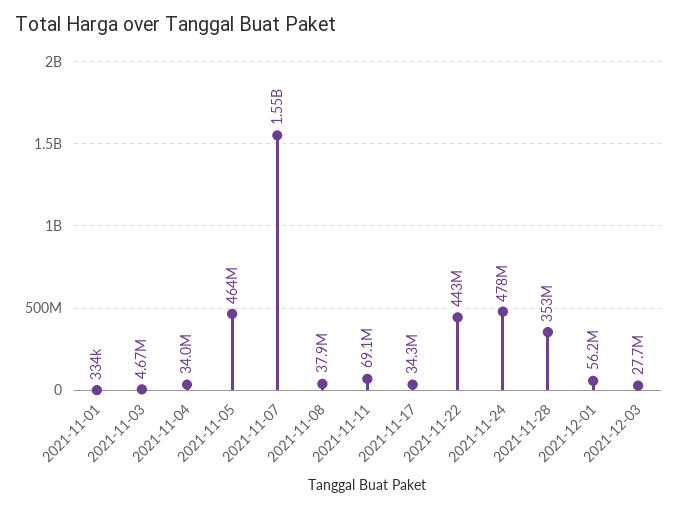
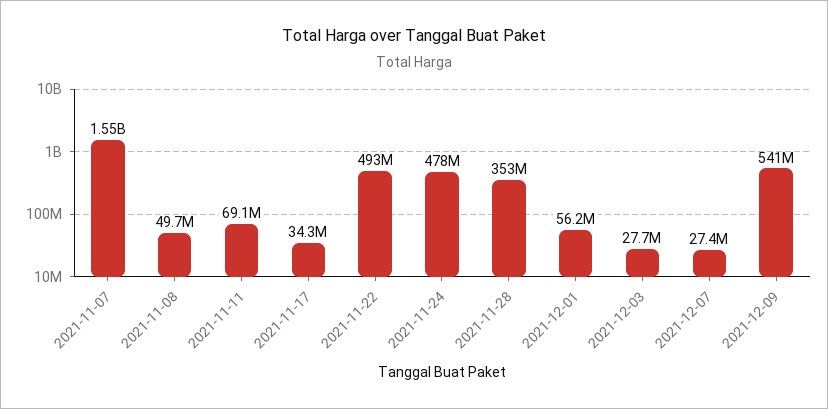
2021-11-01: 334000 -> none
2021-11-03: 4670000 -> none
2021-11-04: 34000000 -> none
2021-11-05: 464000000 -> none
2021-11-08: 37900000 -> 49700000
2021-11-22: 443000000 -> 493000000
2021-12-07: none -> 27400000
2021-12-09: none -> 541000000

